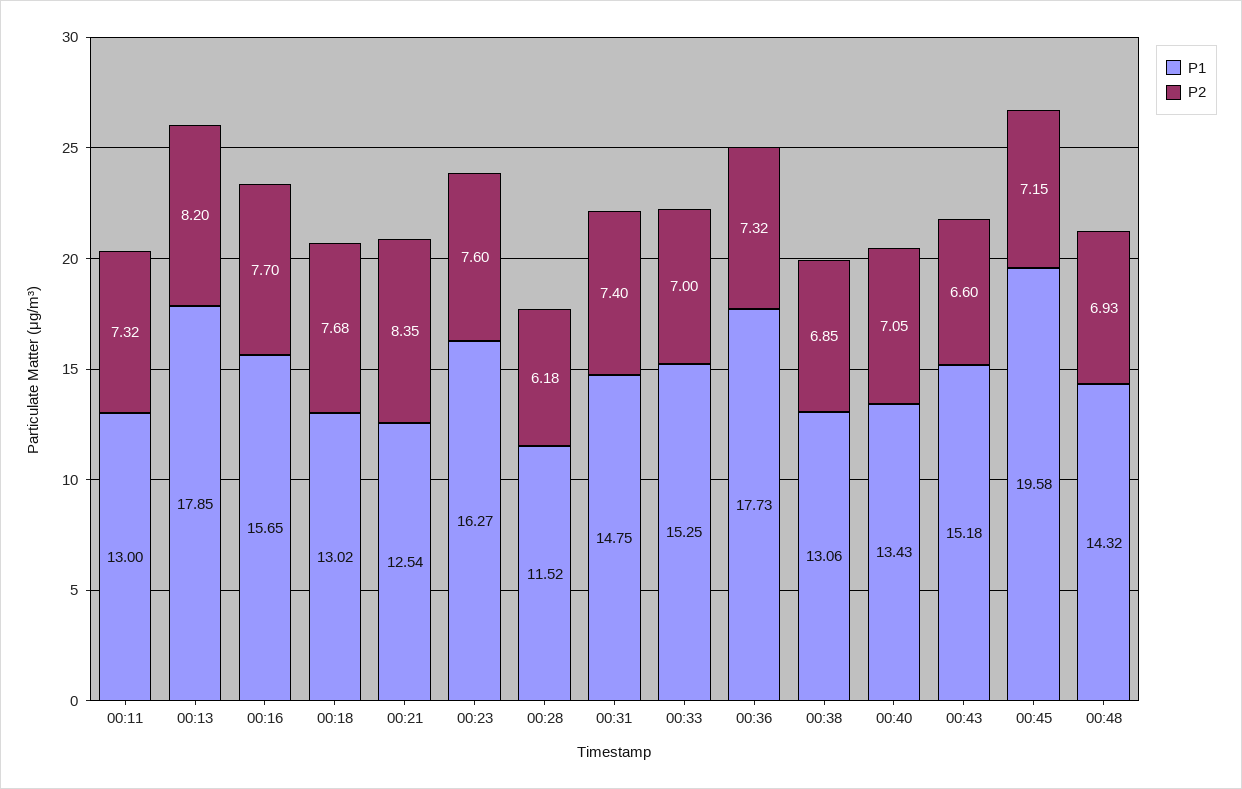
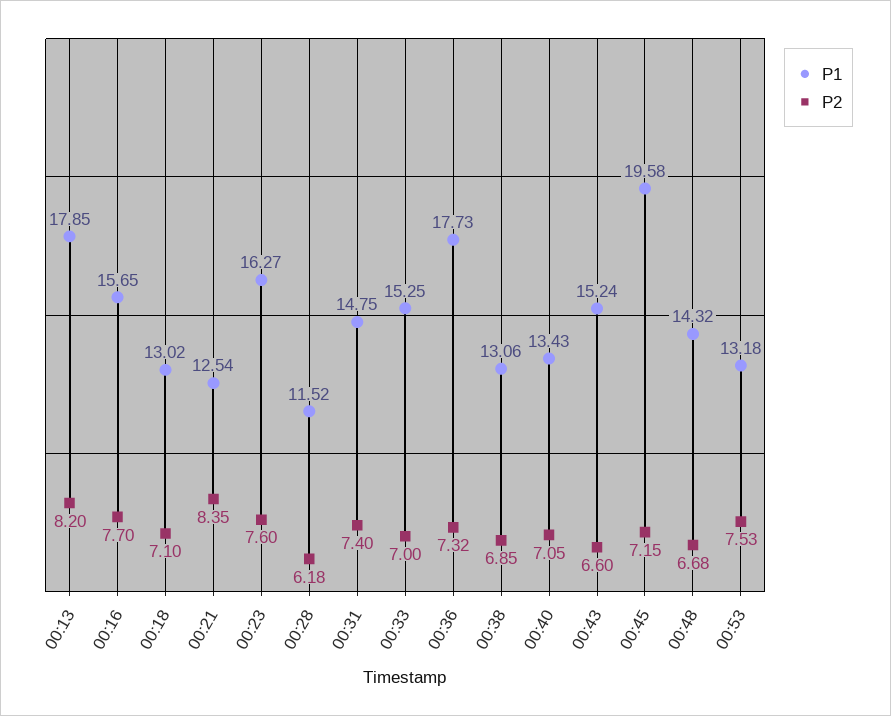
P1, 00:11: 13 -> none
P2, 00:11: 7.32 -> none
P2, 00:18: 7.68 -> 7.1
P1, 00:43: 15.18 -> 15.24
P2, 00:48: 6.93 -> 6.68
P1, 00:53: none -> 13.18
P2, 00:53: none -> 7.53

